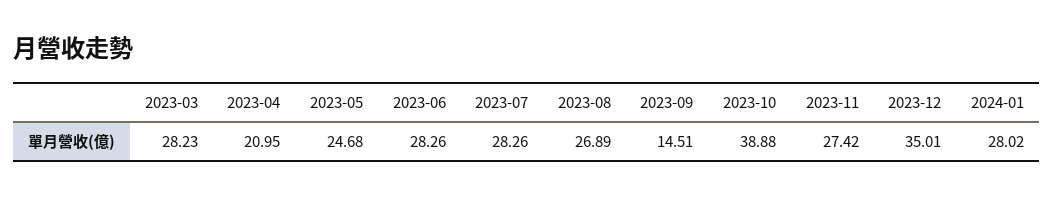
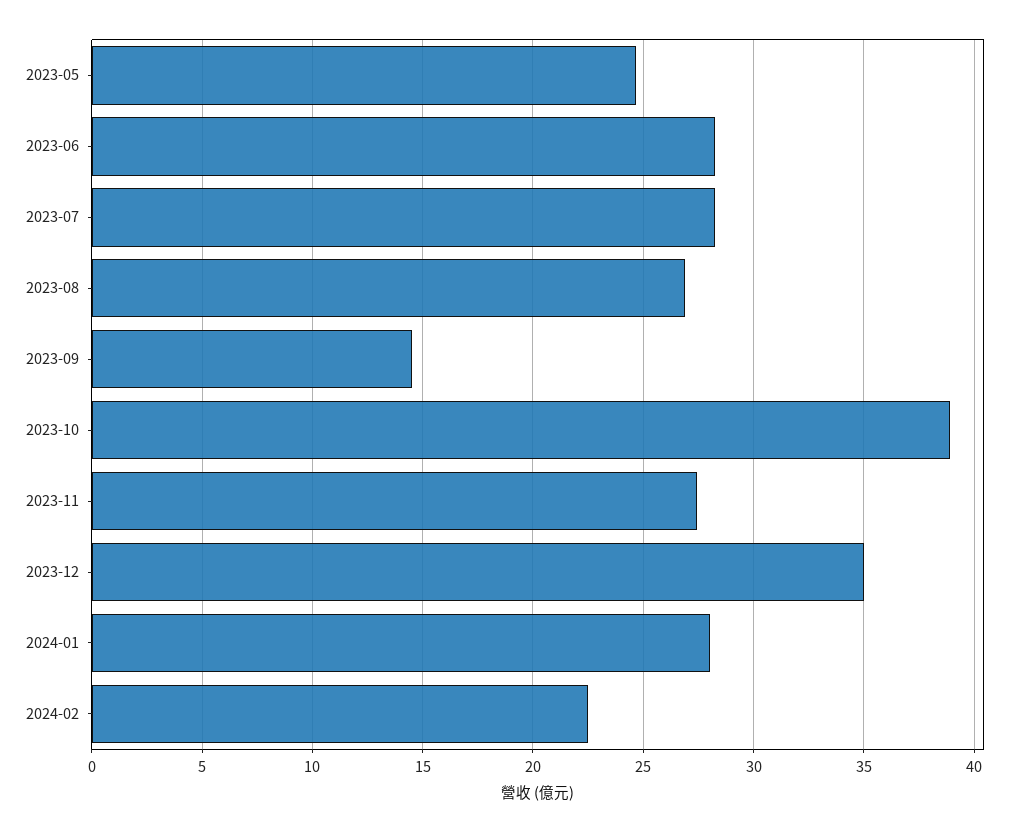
2023-03: 28.23 -> none
2023-04: 20.95 -> none
2024-02: none -> 22.5

